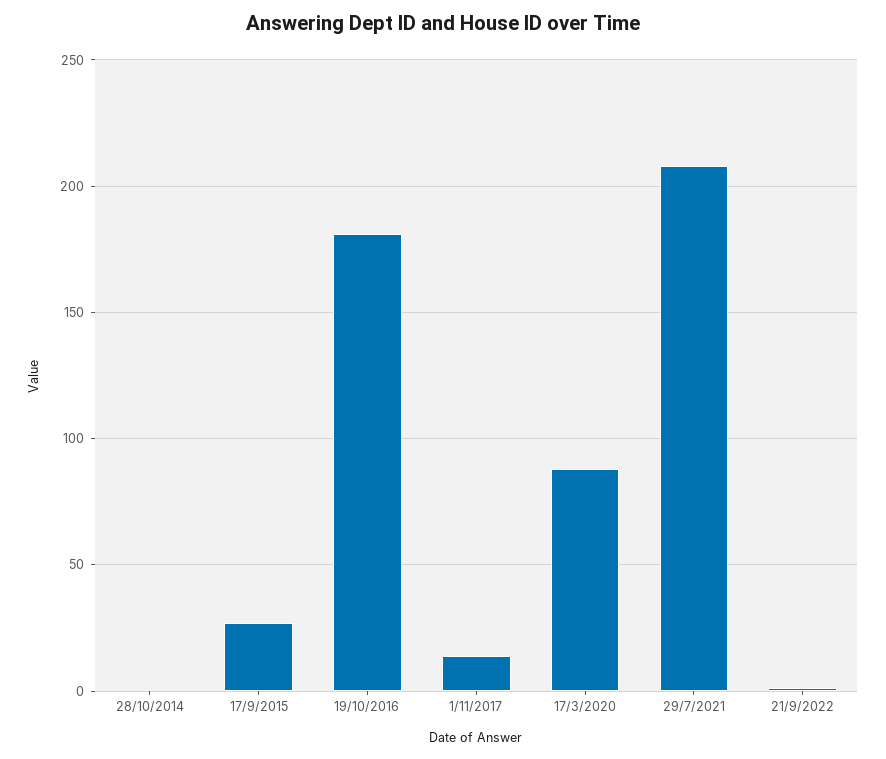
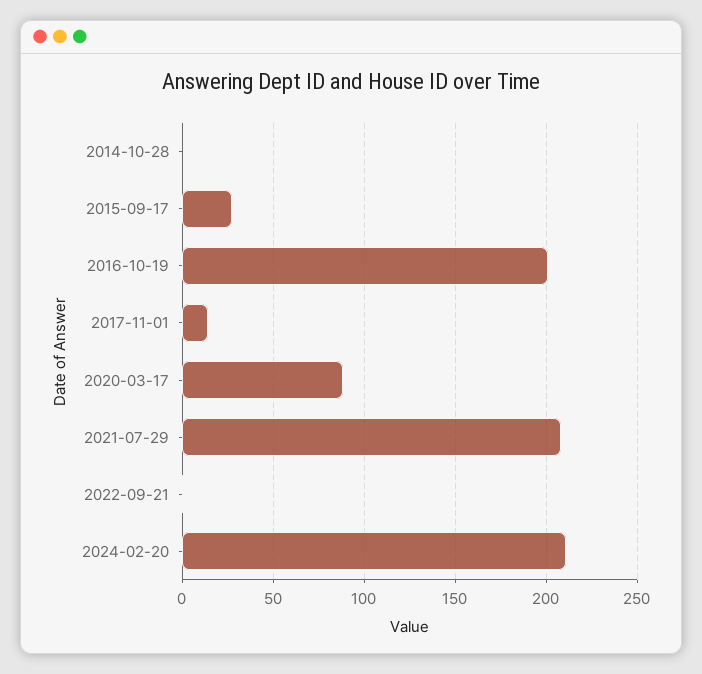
19/10/2016: 180 -> 200
2024-02-20: none -> 210

